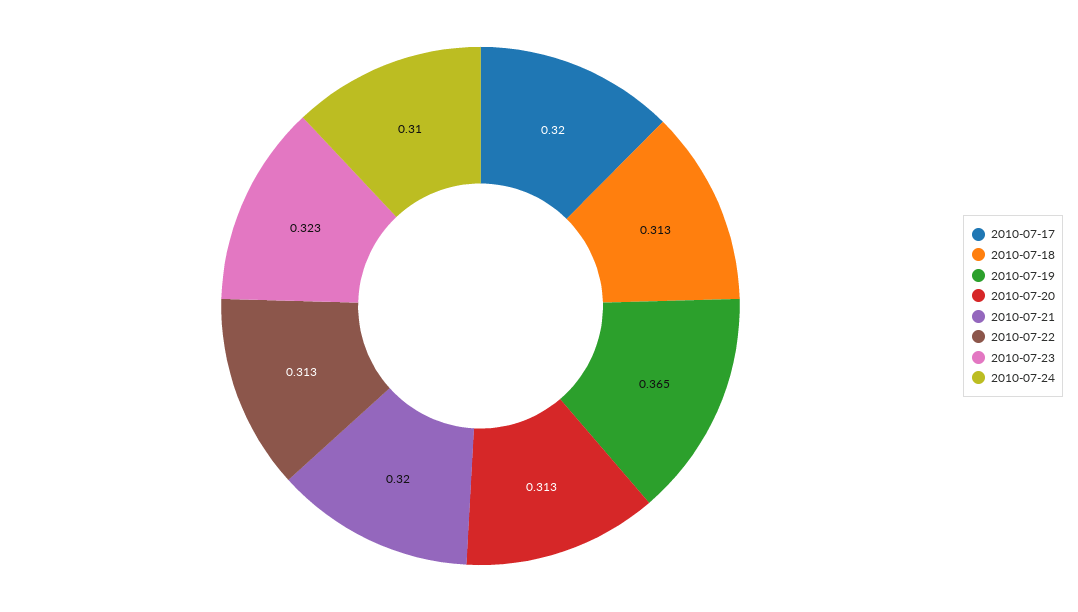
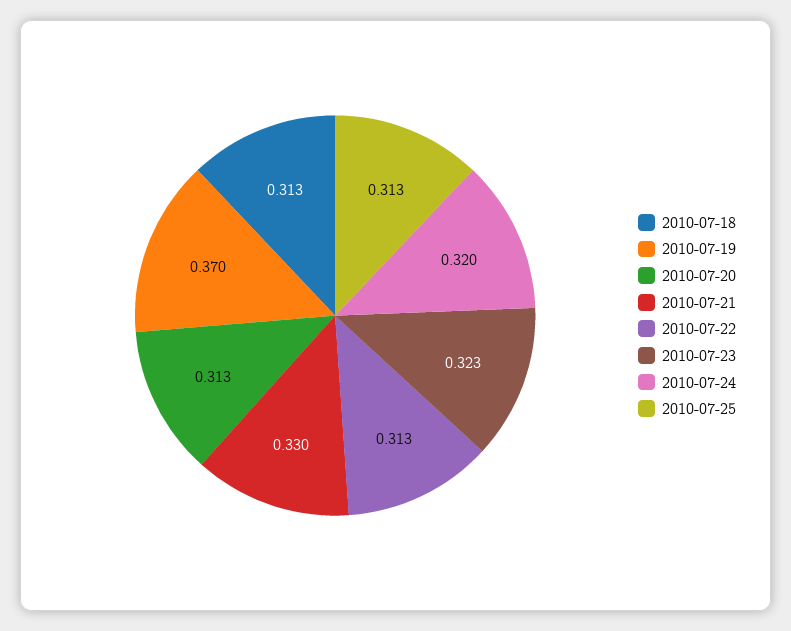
2010-07-17: 0.32 -> none
2010-07-19: 0.365 -> 0.37
2010-07-21: 0.32 -> 0.33
2010-07-24: 0.31 -> 0.32
2010-07-25: none -> 0.313

